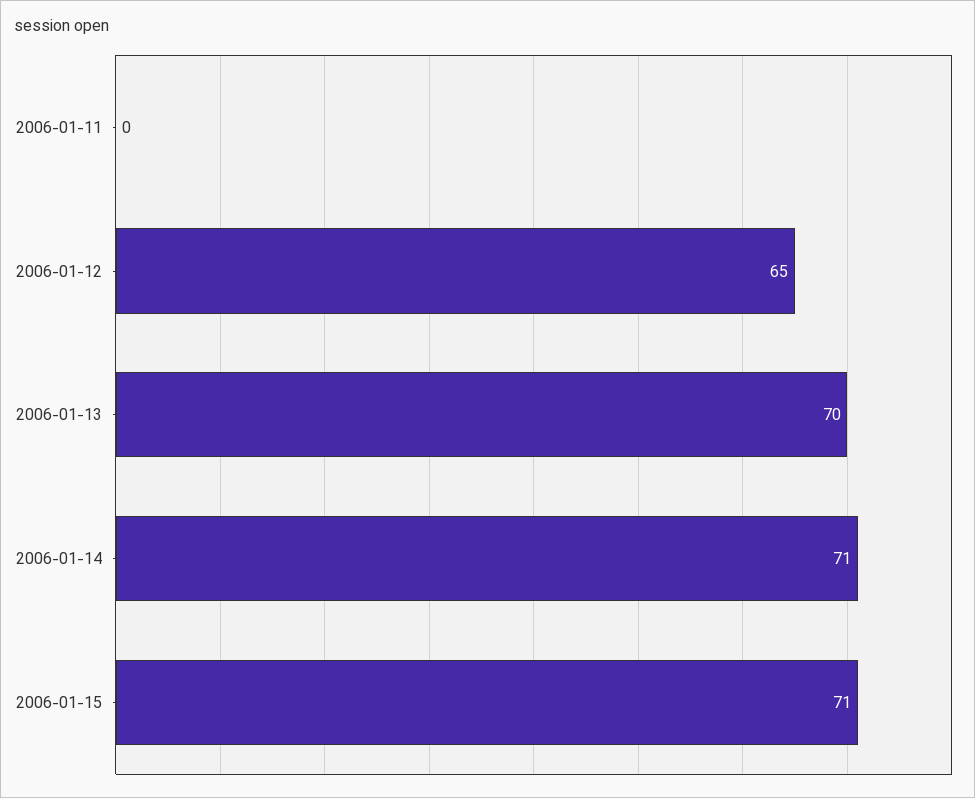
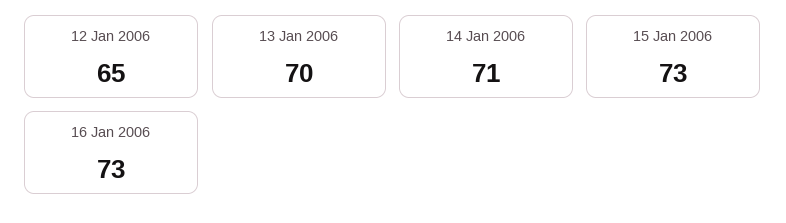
2006-01-11: 0 -> none
2006-01-15: 71 -> 73
16 Jan 2006: none -> 73

